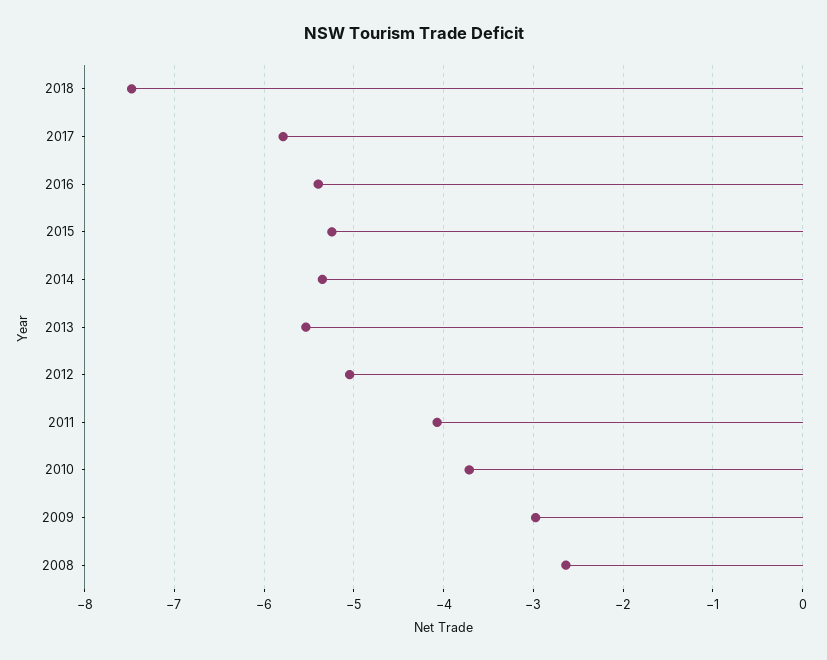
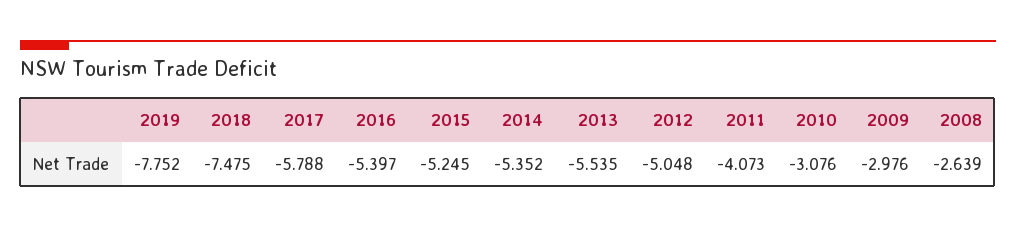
2010: -3.7 -> -3.076
2019: none -> -7.752

